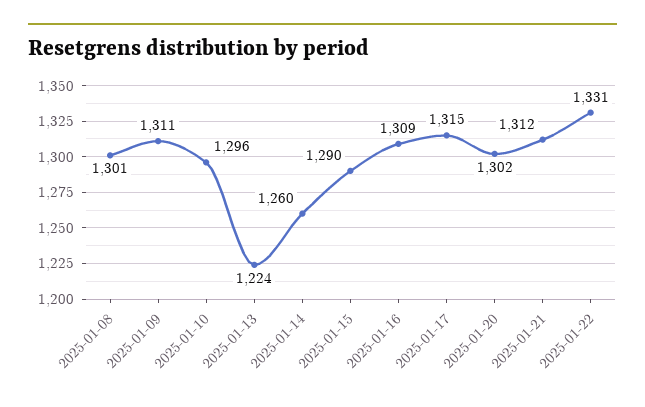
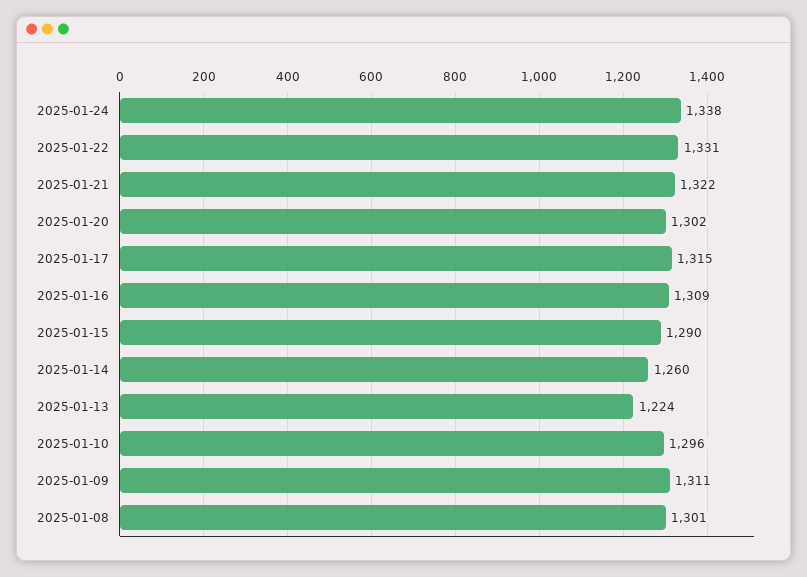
2025-01-21: 1312 -> 1322
2025-01-24: none -> 1338

